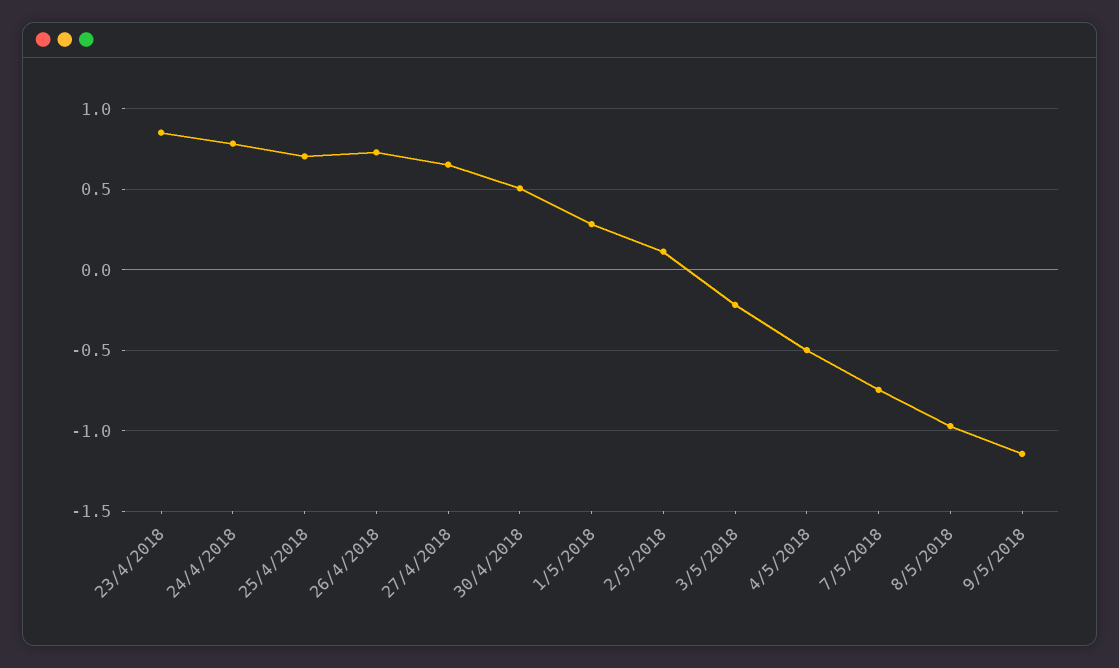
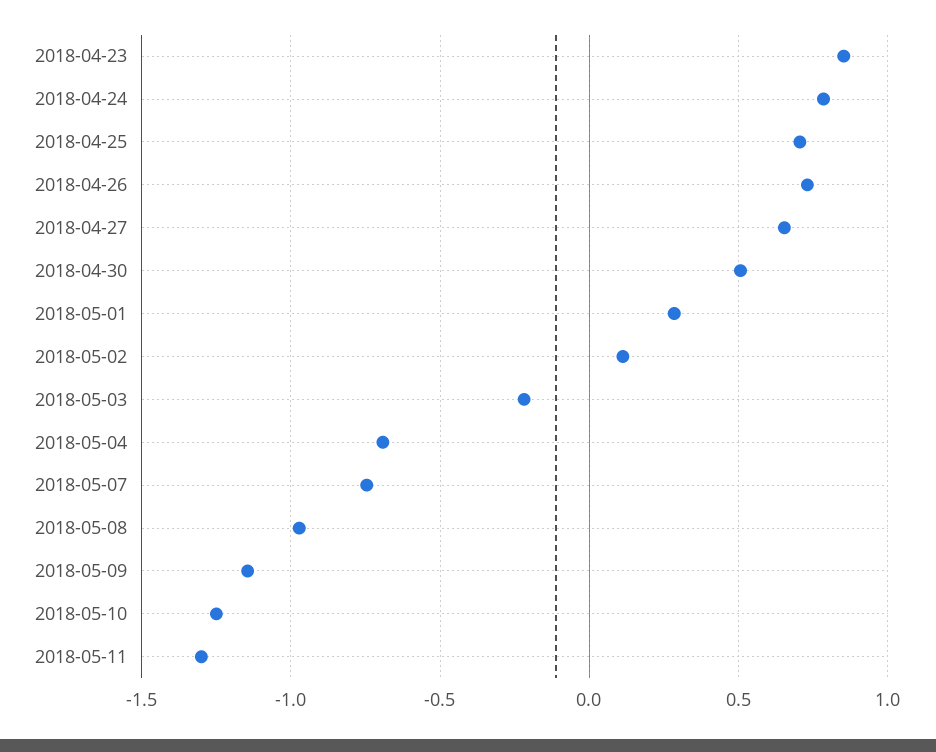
4/5/2018: -0.5 -> -0.7
2018-05-10: none -> -1.25
2018-05-11: none -> -1.3

